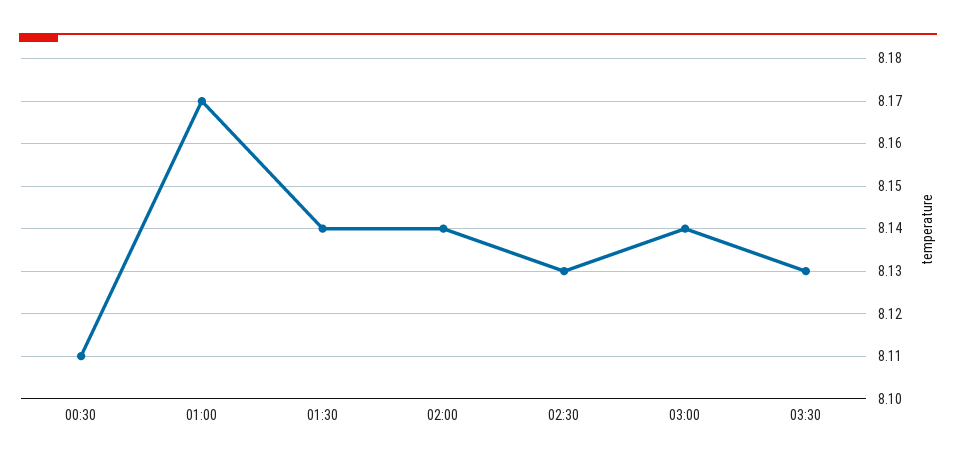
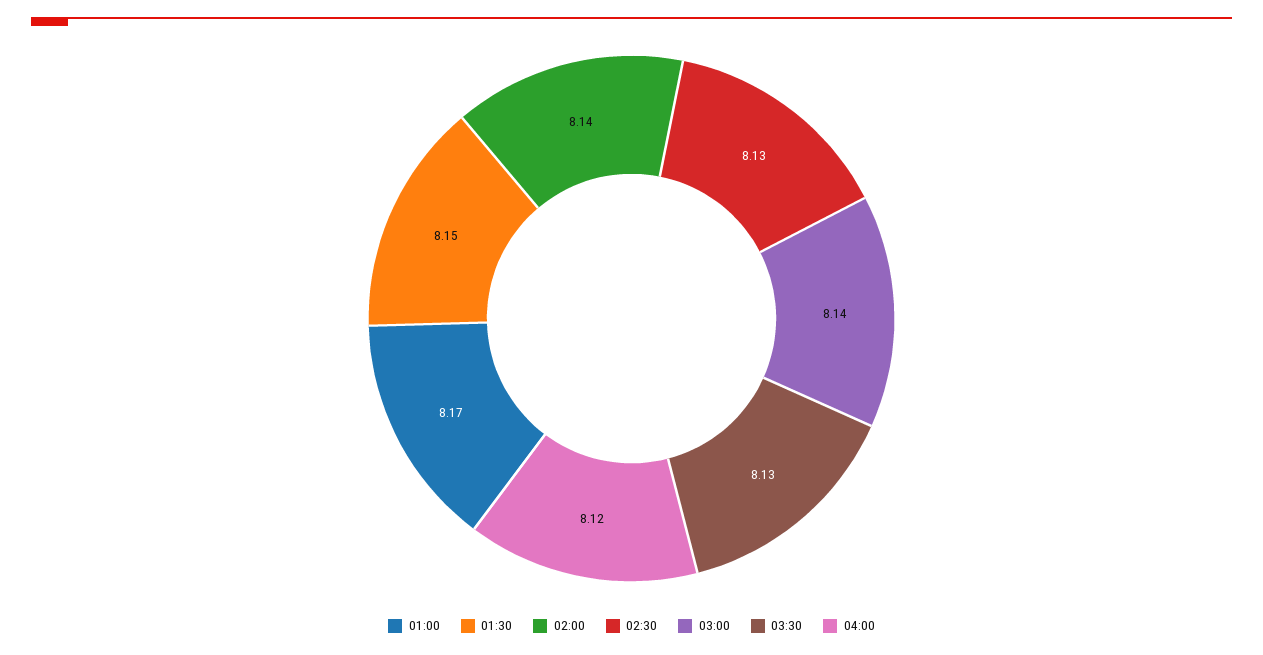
00:30: 8.11 -> none
01:30: 8.14 -> 8.15
04:00: none -> 8.12

